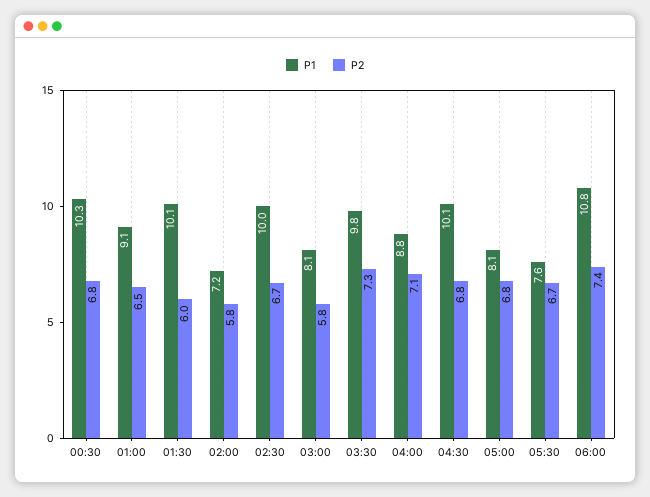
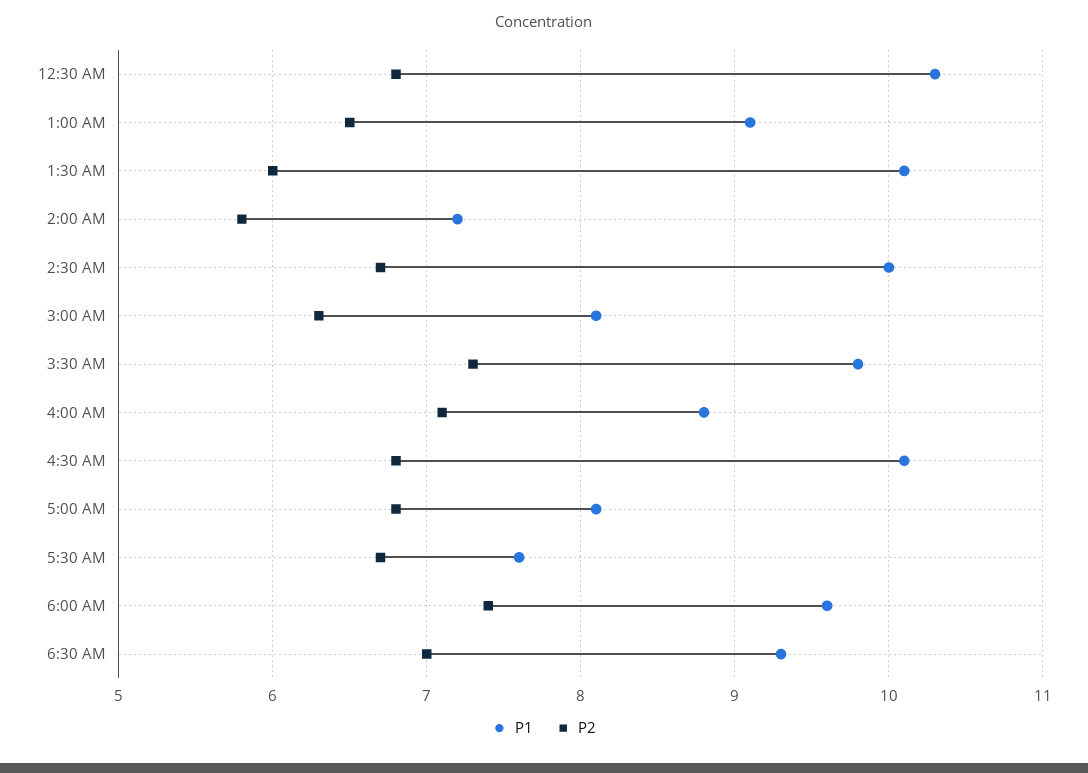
P2, 03:00: 5.8 -> 6.3
P1, 06:00: 10.8 -> 9.6
P1, 6:30 AM: none -> 9.3
P2, 6:30 AM: none -> 7

